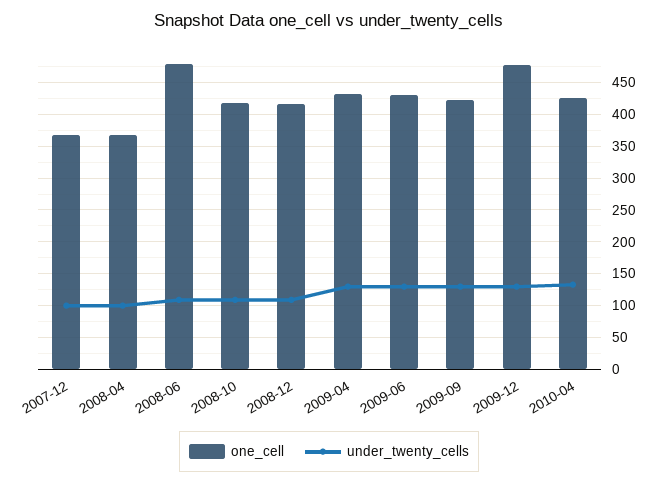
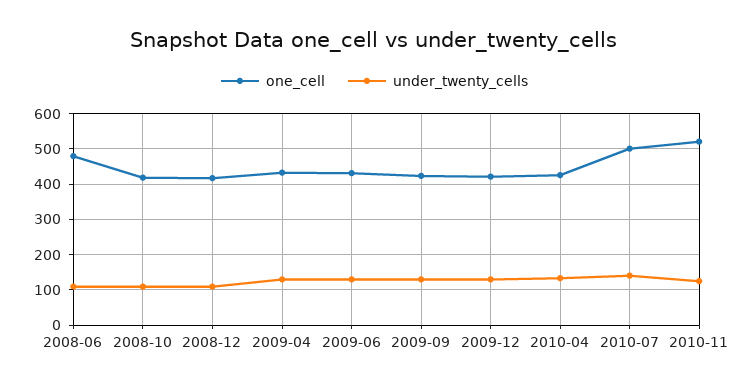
one_cell, 2007-12: 370 -> none
under_twenty_cells, 2007-12: 100 -> none
one_cell, 2008-04: 370 -> none
under_twenty_cells, 2008-04: 100 -> none
one_cell, 2009-12: 480 -> 420
one_cell, 2010-07: none -> 500
under_twenty_cells, 2010-07: none -> 140
one_cell, 2010-11: none -> 520
under_twenty_cells, 2010-11: none -> 120

